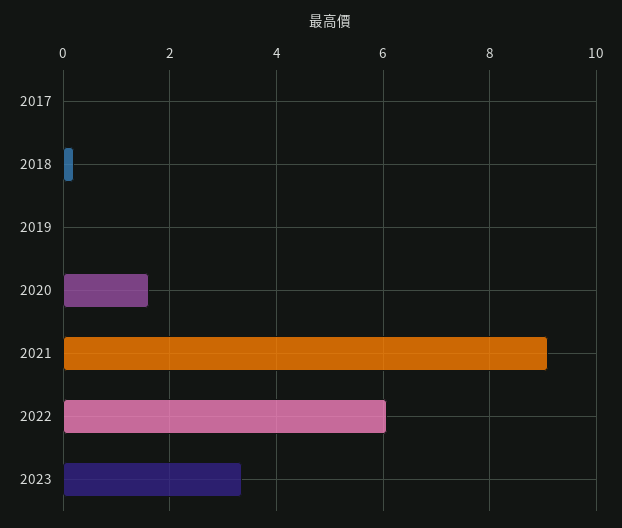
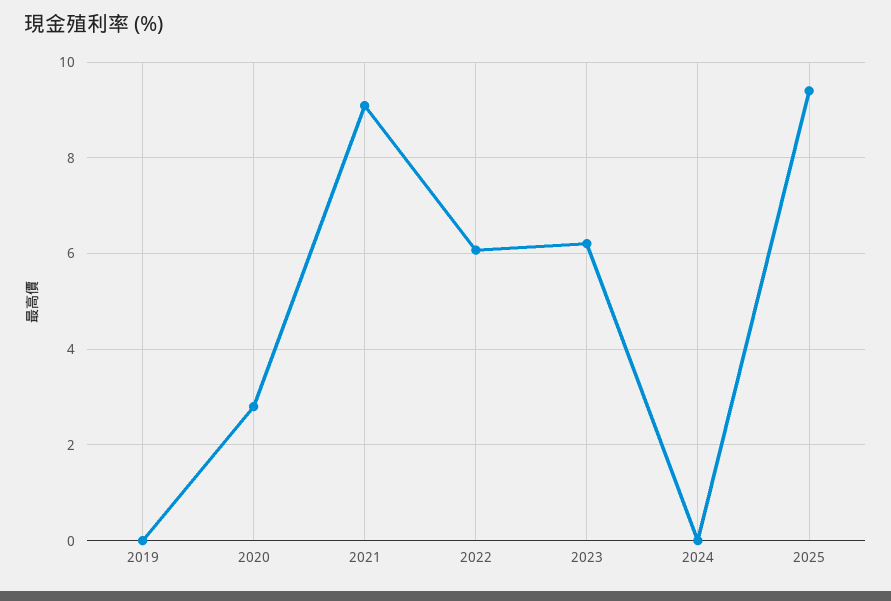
2017: 0 -> none
2018: 0.2 -> none
2020: 1.6 -> 2.8
2023: 3.4 -> 6.2
2024: none -> 0
2025: none -> 9.4

